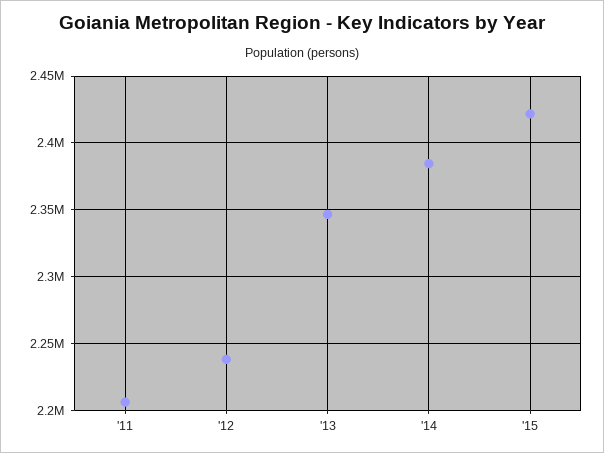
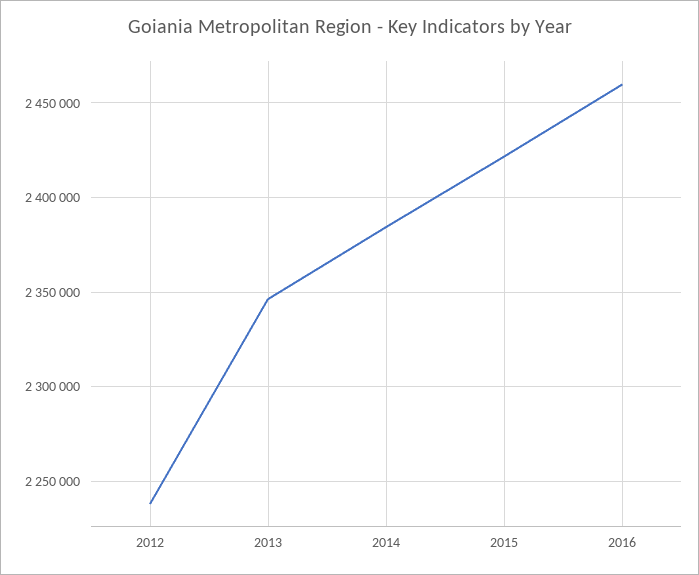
'11: 2205000 -> none
2016: none -> 2460000

